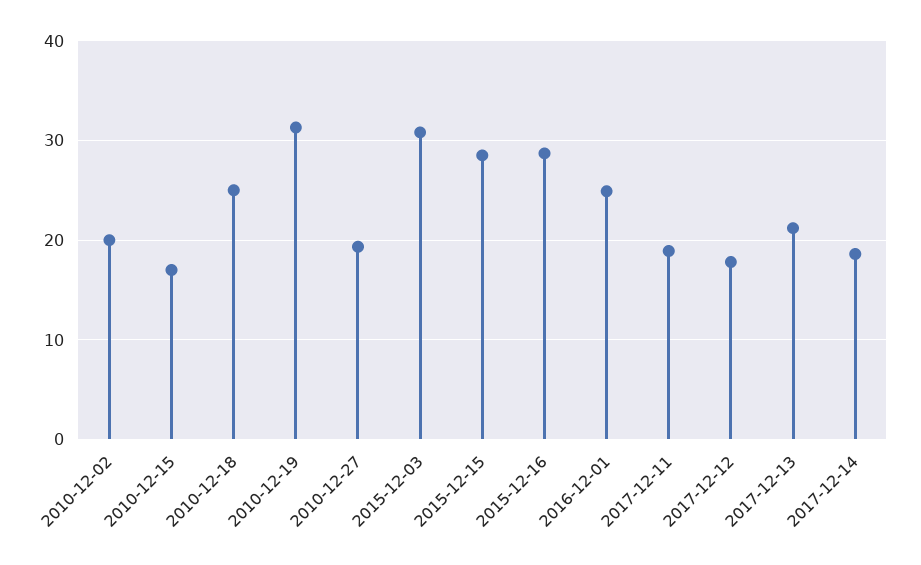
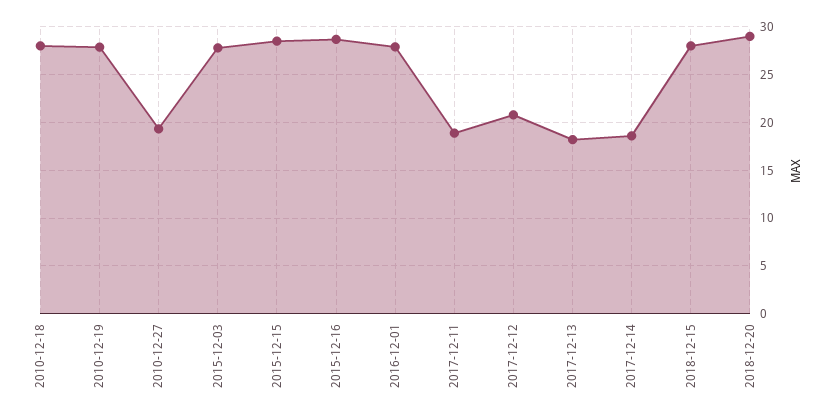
2010-12-02: 20 -> none
2010-12-15: 17 -> none
2010-12-18: 25 -> 28
2010-12-19: 31 -> 28
2015-12-03: 31 -> 28
2016-12-01: 25 -> 28
2017-12-12: 18 -> 21
2017-12-13: 21 -> 18
2018-12-15: none -> 28
2018-12-20: none -> 29

